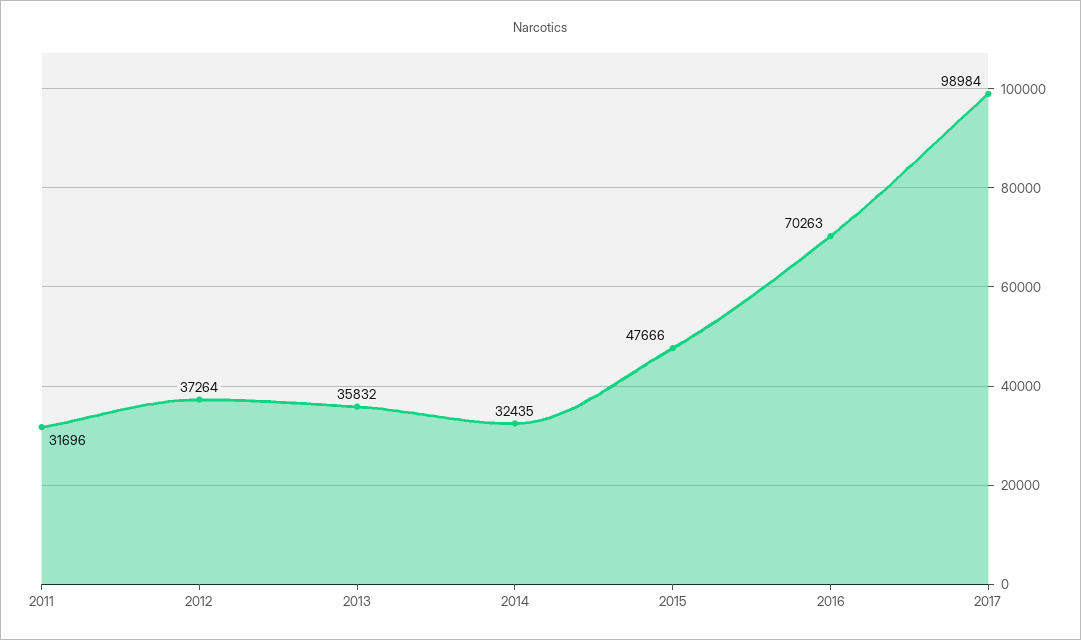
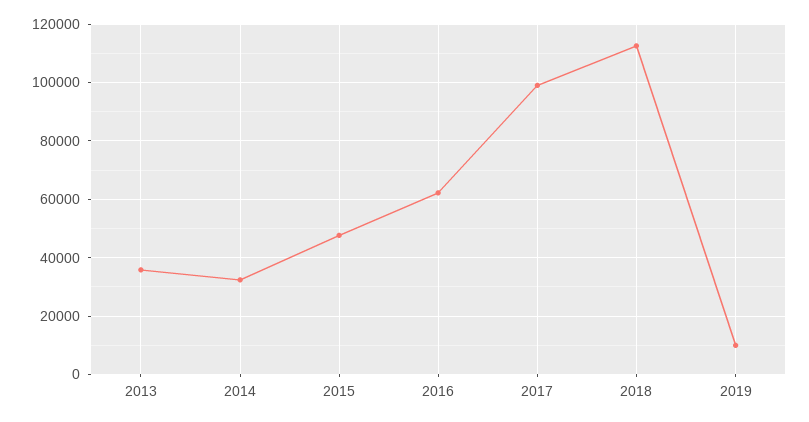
2011: 31696 -> none
2012: 37264 -> none
2016: 70263 -> 62500
2018: none -> 112500
2019: none -> 10000

